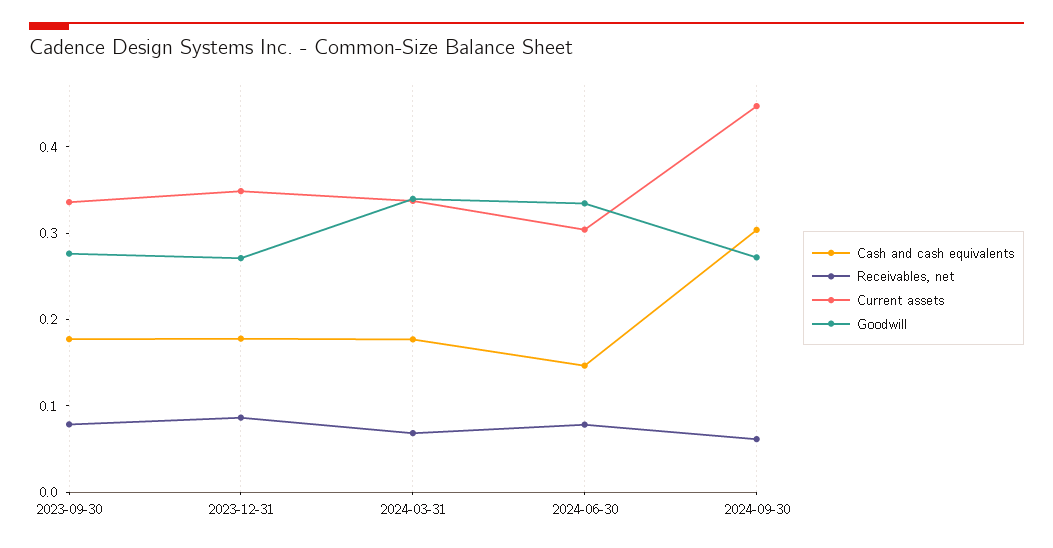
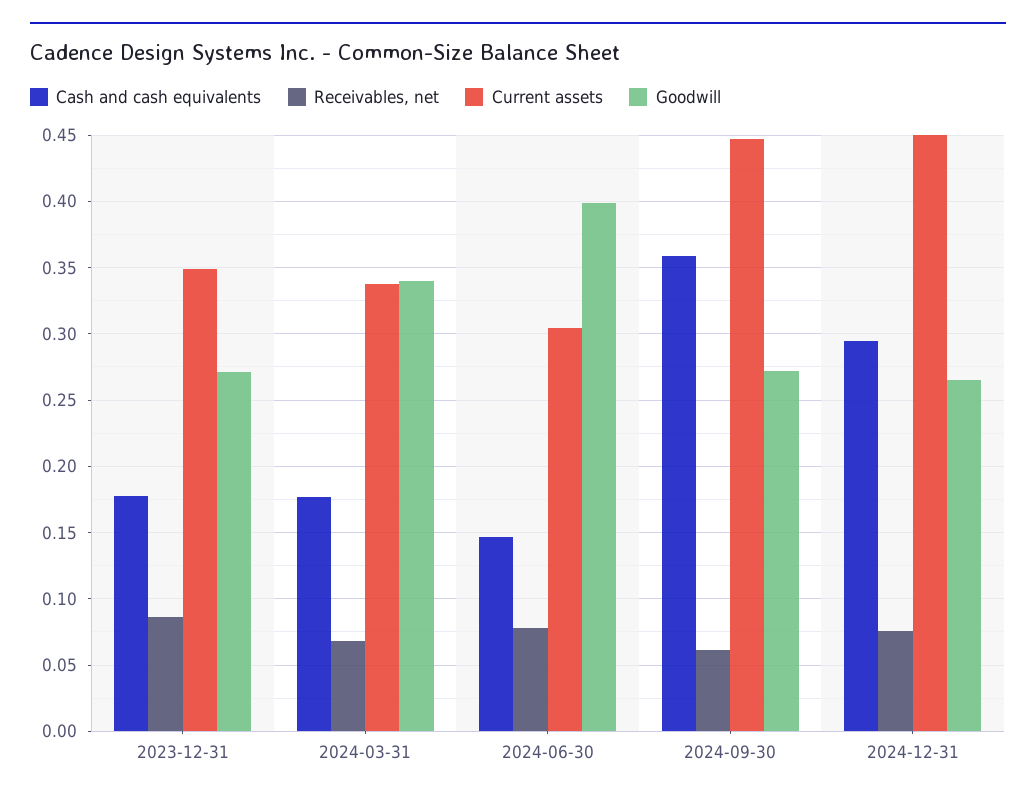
Cash and cash equivalents, 2023-09-30: 0.18 -> none
Receivables, net, 2023-09-30: 0.08 -> none
Current assets, 2023-09-30: 0.34 -> none
Goodwill, 2023-09-30: 0.28 -> none
Goodwill, 2024-06-30: 0.34 -> 0.4
Cash and cash equivalents, 2024-09-30: 0.3 -> 0.36
Cash and cash equivalents, 2024-12-31: none -> 0.295
Receivables, net, 2024-12-31: none -> 0.075
Current assets, 2024-12-31: none -> 0.45
Goodwill, 2024-12-31: none -> 0.265

